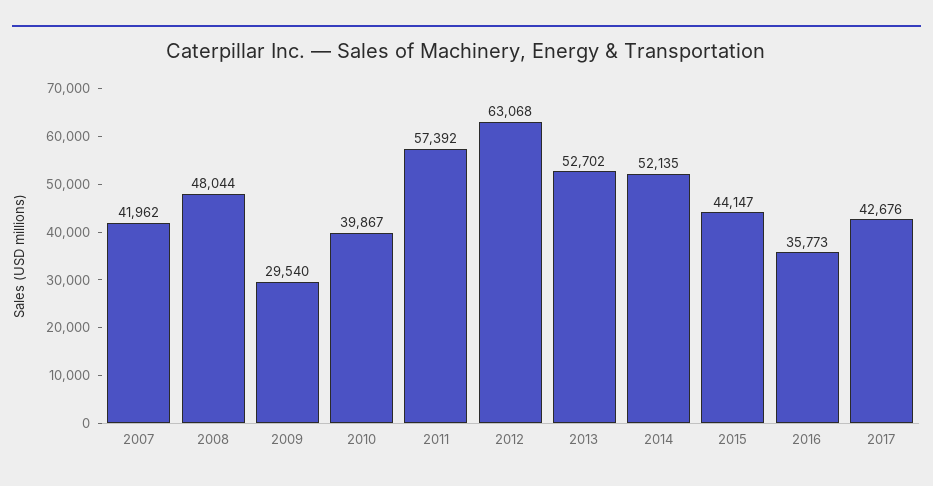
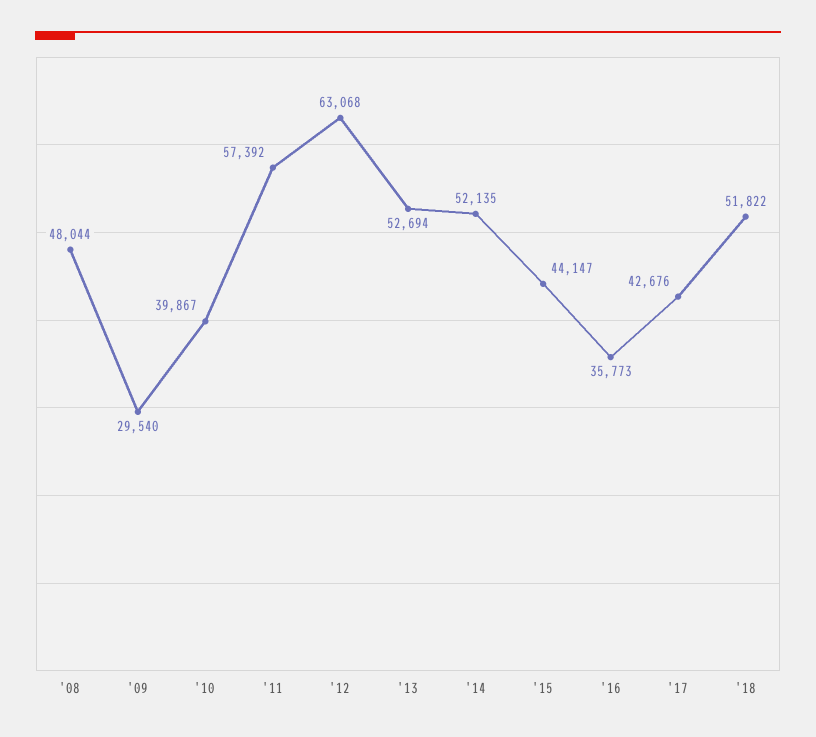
2007: 41962 -> none
2013: 52702 -> 52694
'18: none -> 51822

